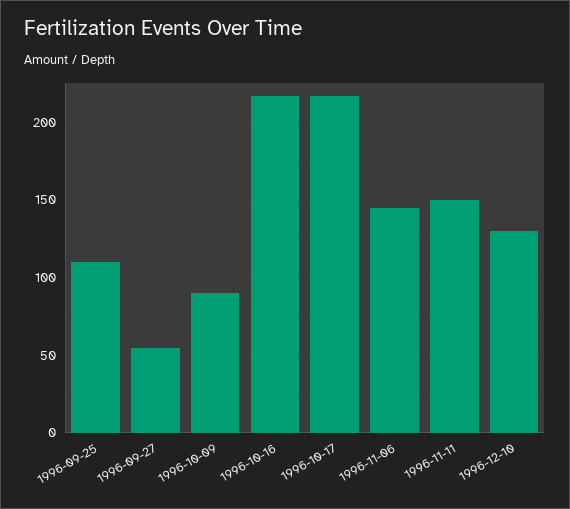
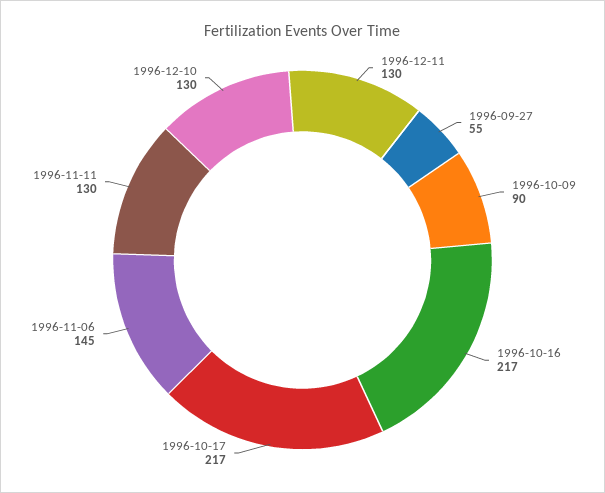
1996-09-25: 110 -> none
1996-11-11: 150 -> 130
1996-12-11: none -> 130

